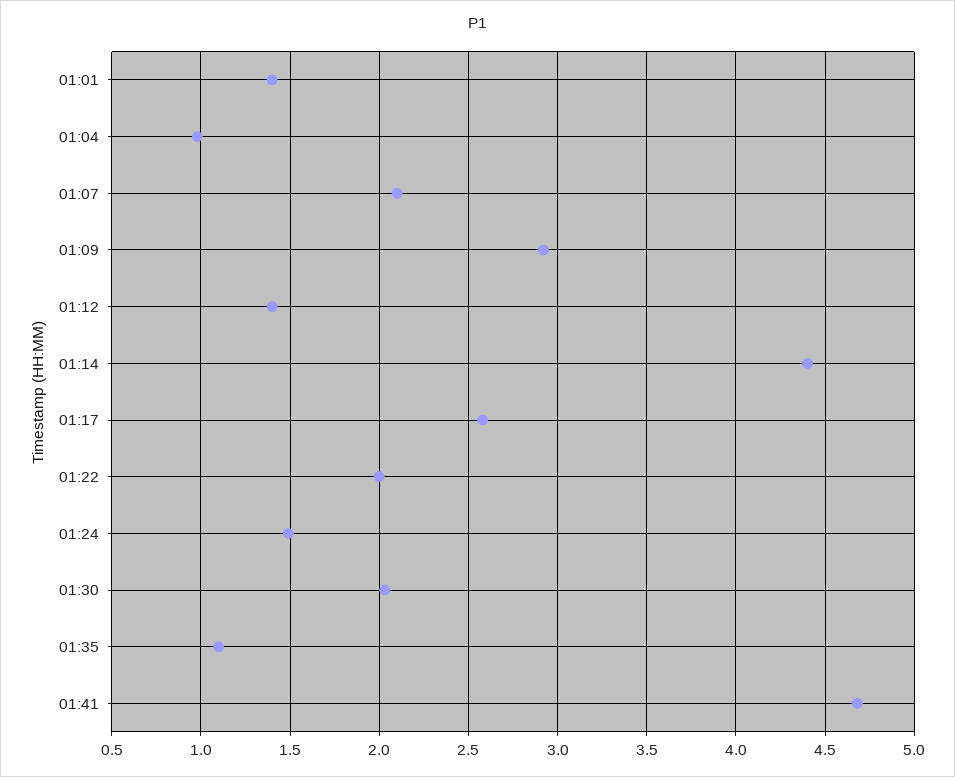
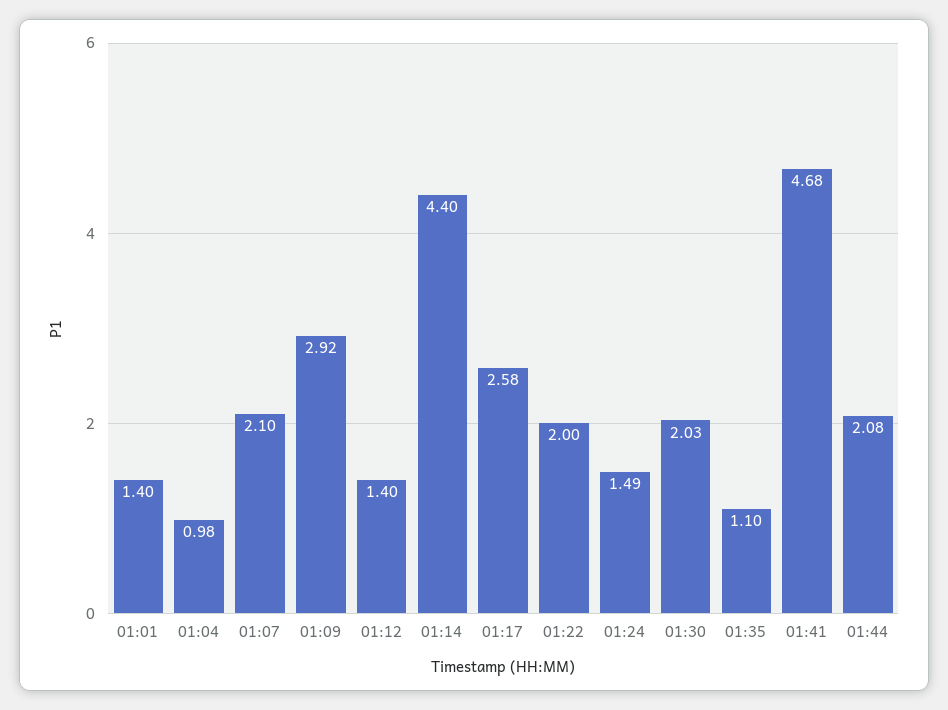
01:44: none -> 2.08

